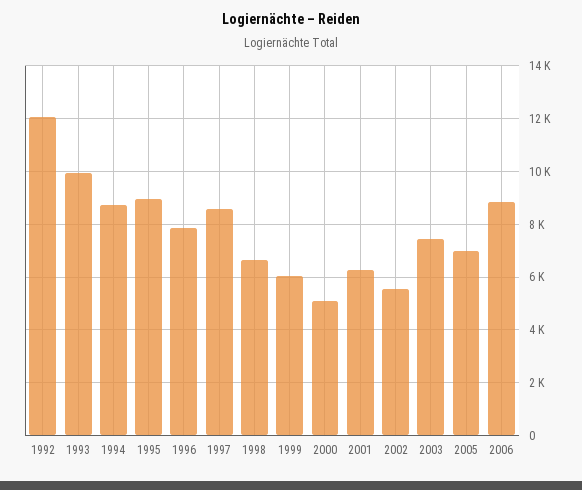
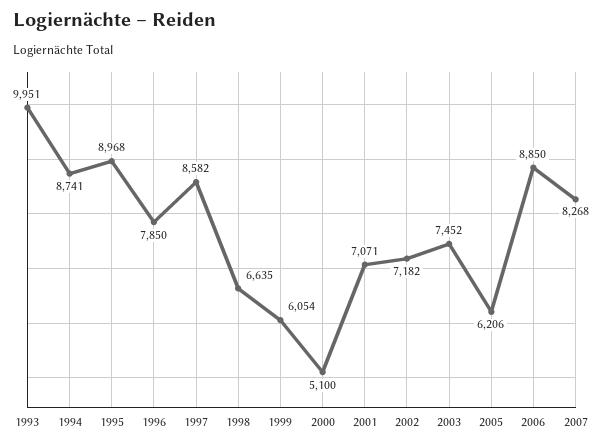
1992: 12000 -> none
2001: 6250 -> 7071
2002: 5500 -> 7182
2005: 7000 -> 6206
2007: none -> 8268

